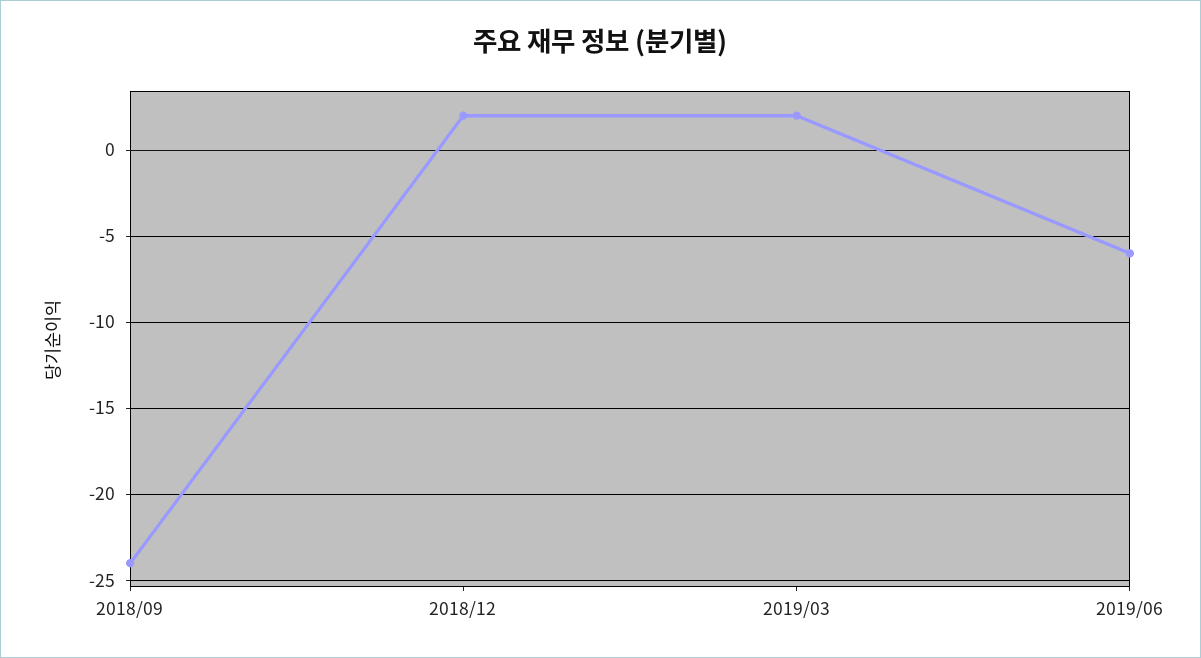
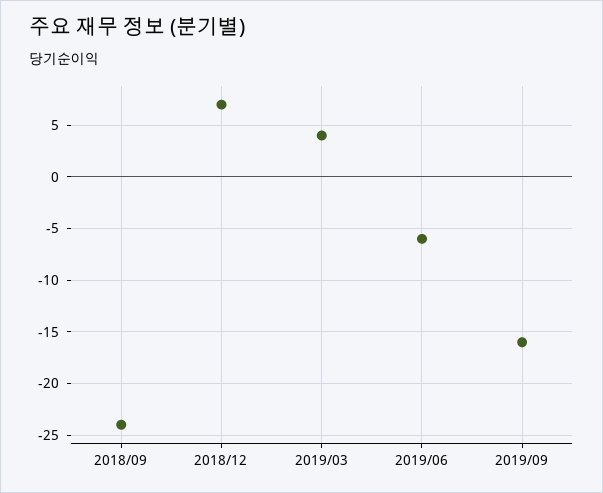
2018/12: 2 -> 7
2019/03: 2 -> 4
2019/09: none -> -16

